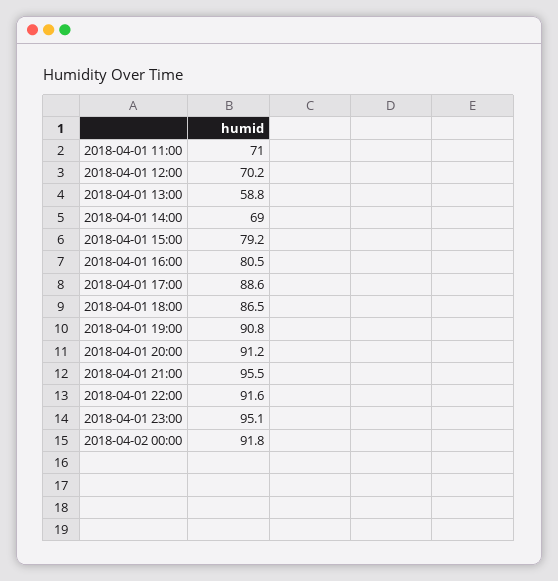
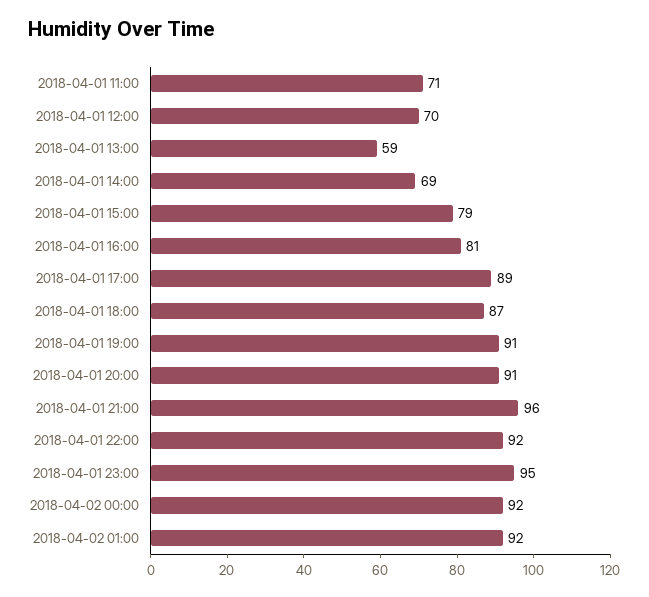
2018-04-02 01:00: none -> 92

